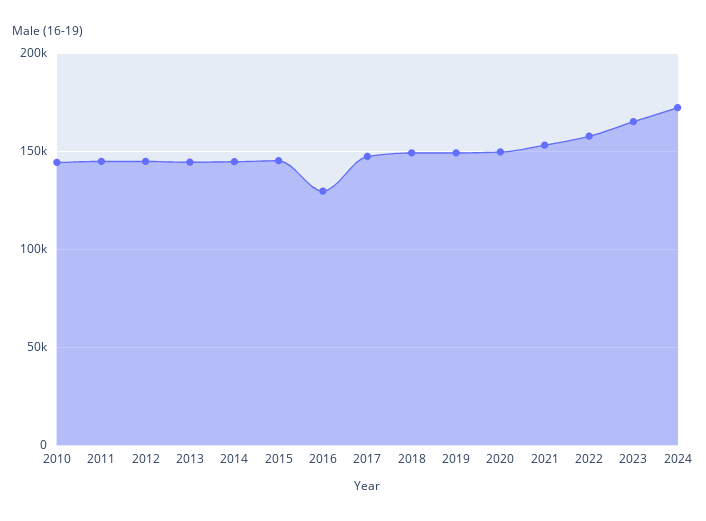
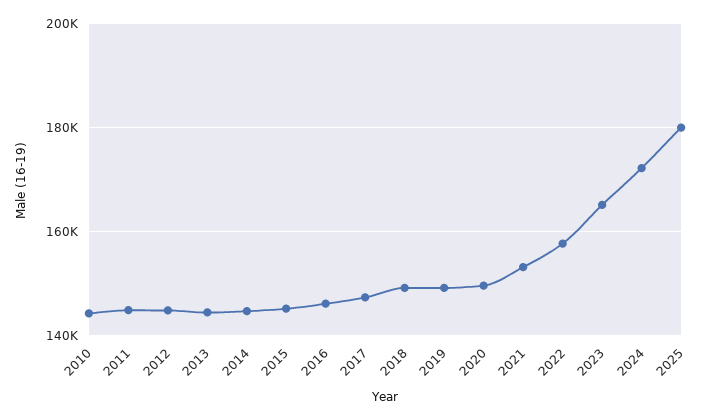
2016: 130000 -> 146000
2025: none -> 180000

